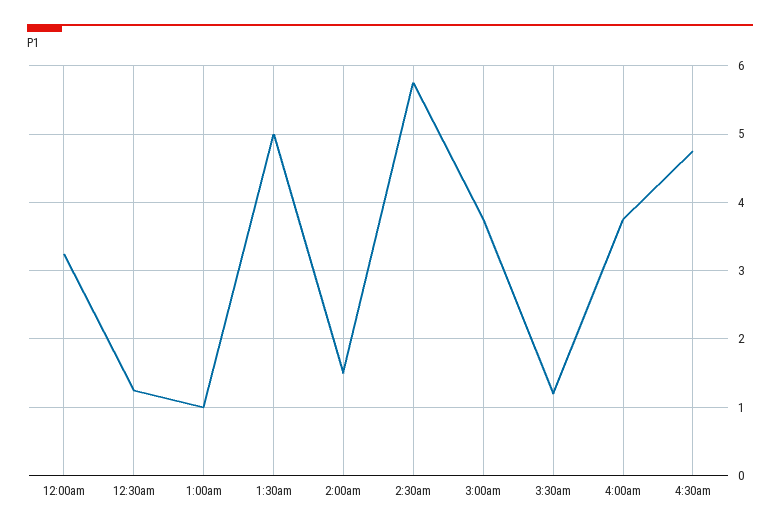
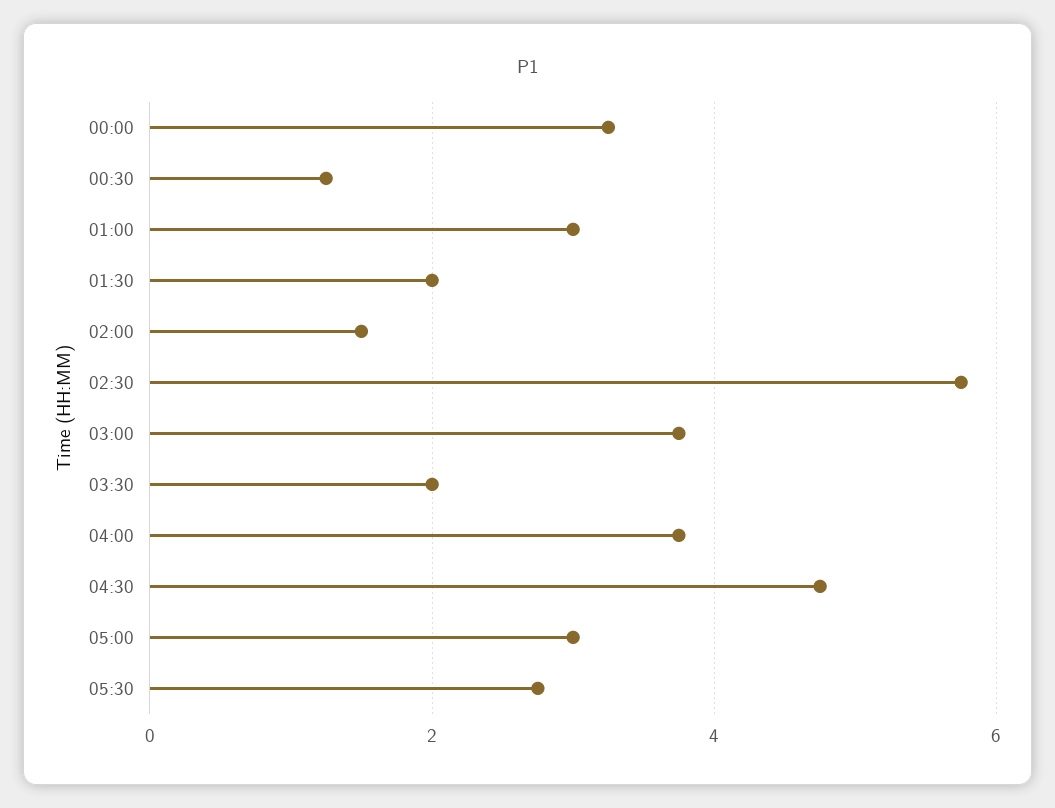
1:00am: 1 -> 3
1:30am: 5 -> 2
3:30am: 1.2 -> 2
05:00: none -> 3
05:30: none -> 2.8

